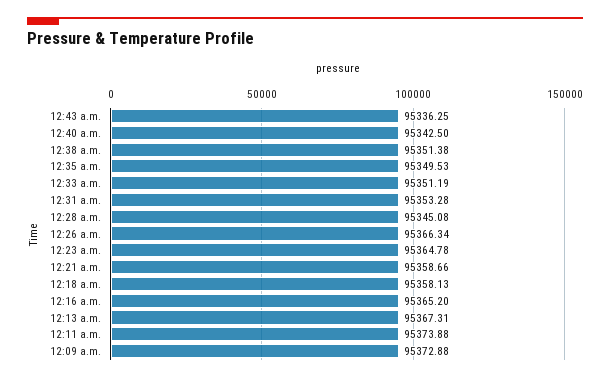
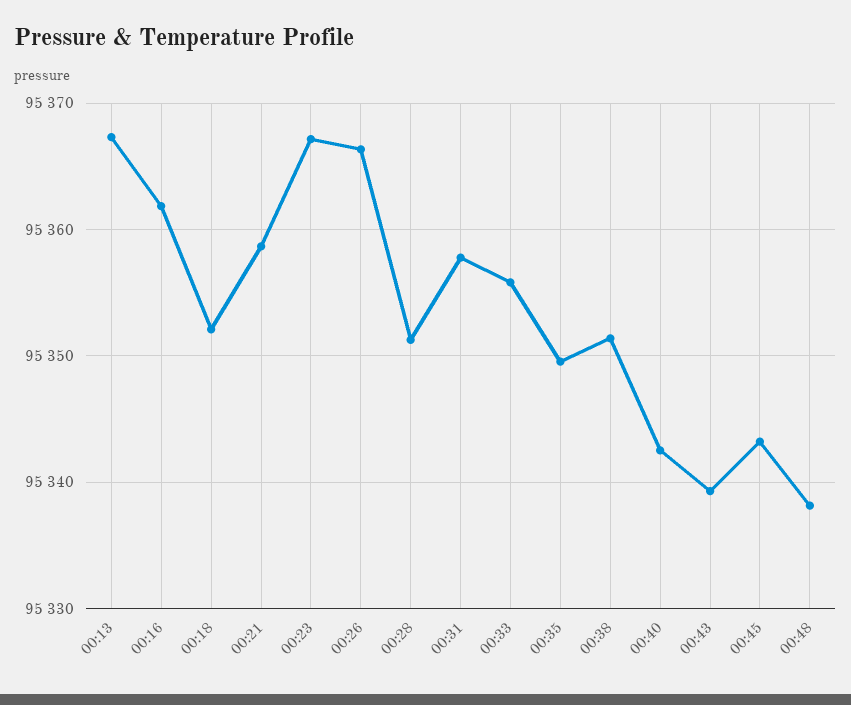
12:43 a.m.: 95336.25 -> 95339
12:33 a.m.: 95351.19 -> 95356
12:31 a.m.: 95353.28 -> 95358
12:28 a.m.: 95345.08 -> 95351
12:23 a.m.: 95364.78 -> 95367
12:18 a.m.: 95358.13 -> 95352
12:16 a.m.: 95365.2 -> 95362
12:11 a.m.: 95373.88 -> none
12:09 a.m.: 95372.88 -> none
00:45: none -> 95343
00:48: none -> 95338

